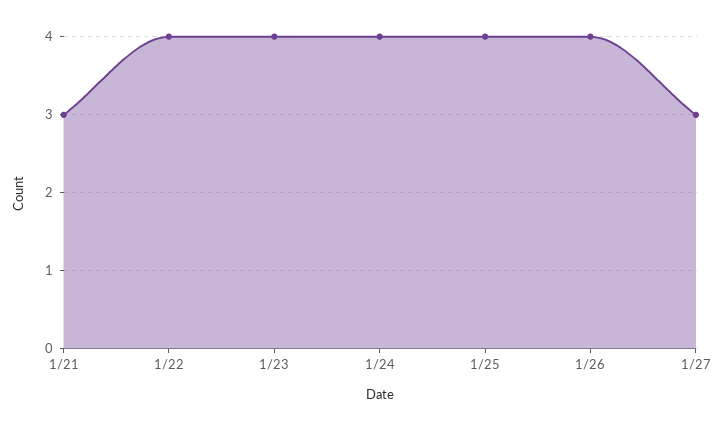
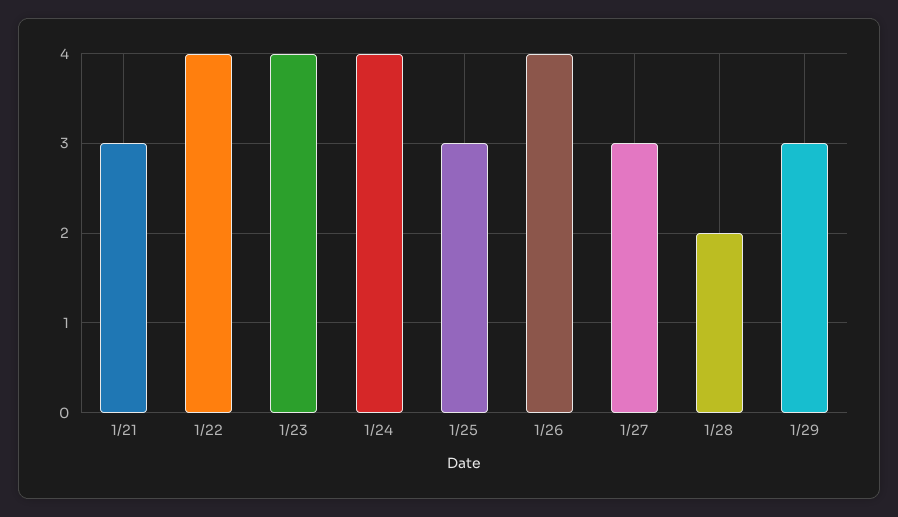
1/25: 4 -> 3
1/28: none -> 2
1/29: none -> 3

